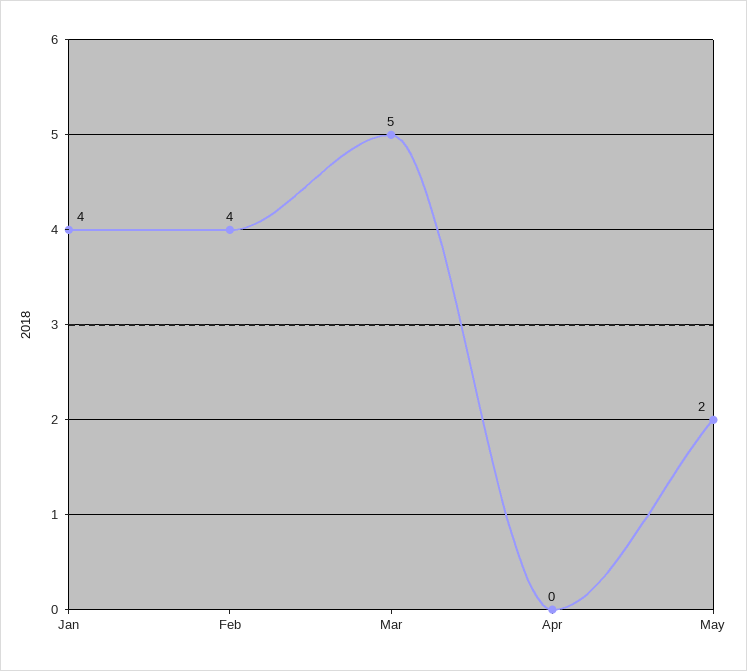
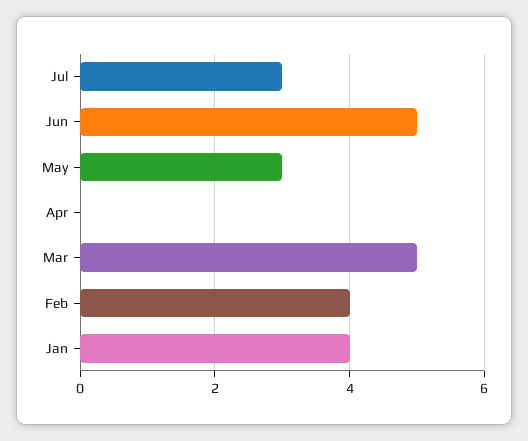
May: 2 -> 3
Jul: none -> 3
Jun: none -> 5

